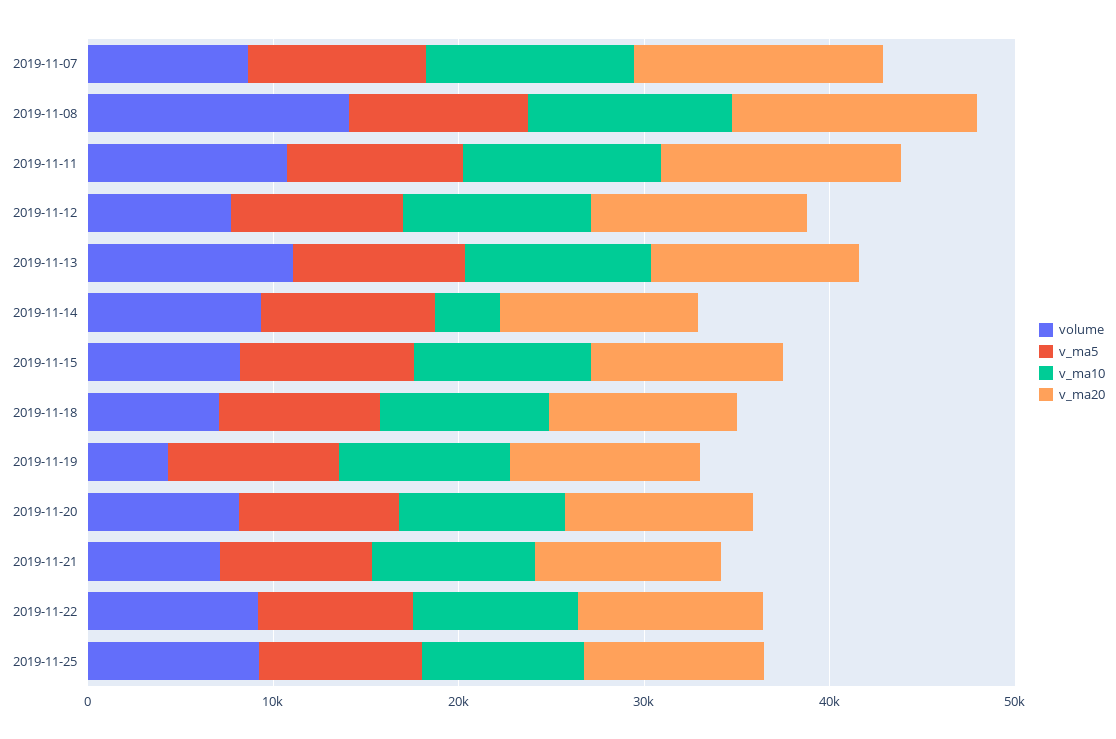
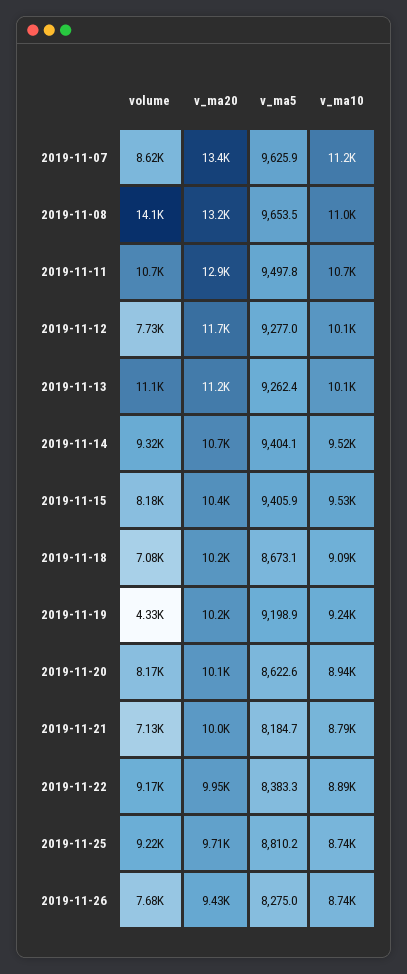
v_ma10, 2019-11-14: 4000 -> 9520
volume, 2019-11-26: none -> 7680
v_ma20, 2019-11-26: none -> 9430
v_ma5, 2019-11-26: none -> 8275
v_ma10, 2019-11-26: none -> 8740

